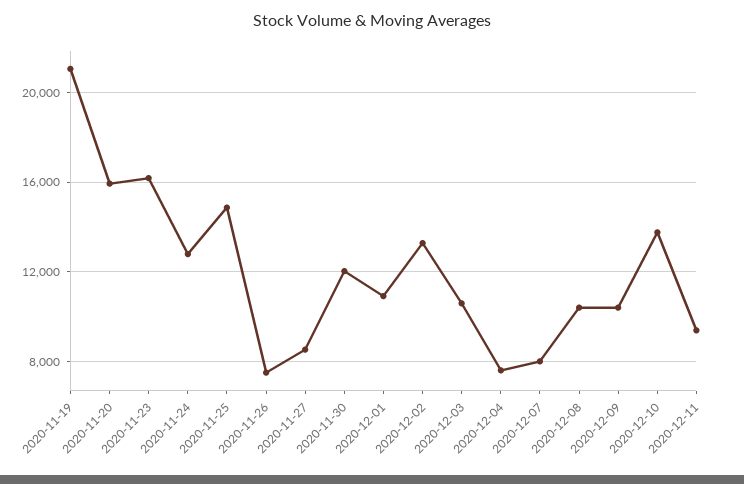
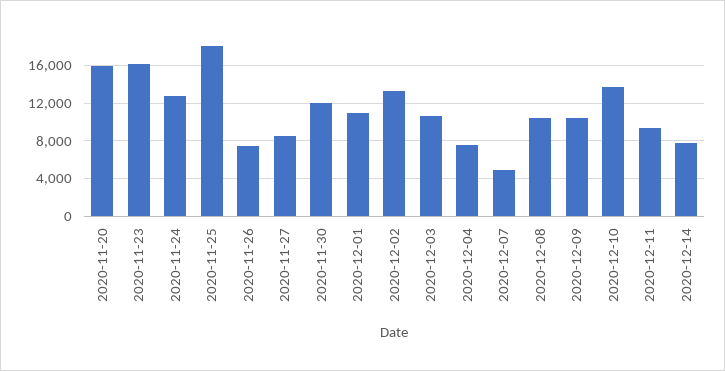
2020-11-19: 21000 -> none
2020-11-25: 15000 -> 18000
2020-12-07: 8000 -> 5000
2020-12-14: none -> 8000

